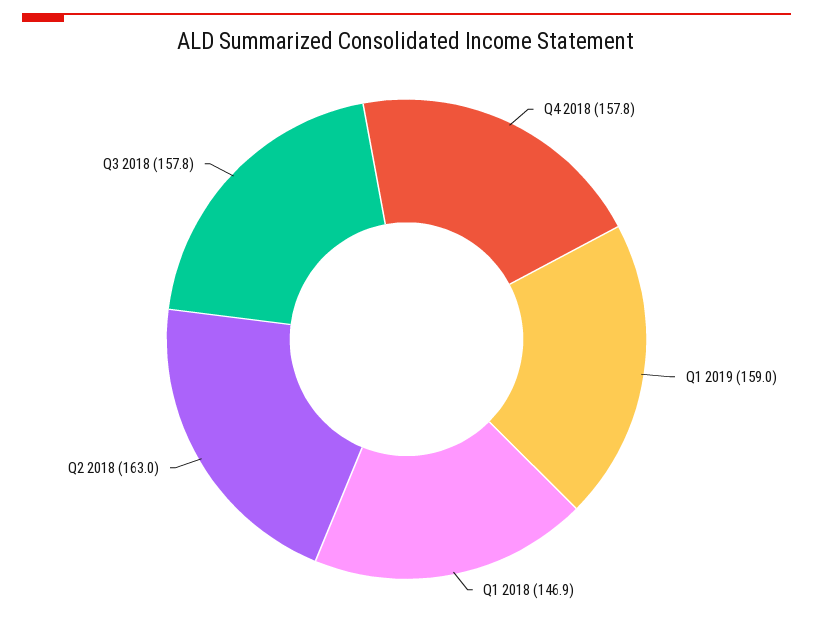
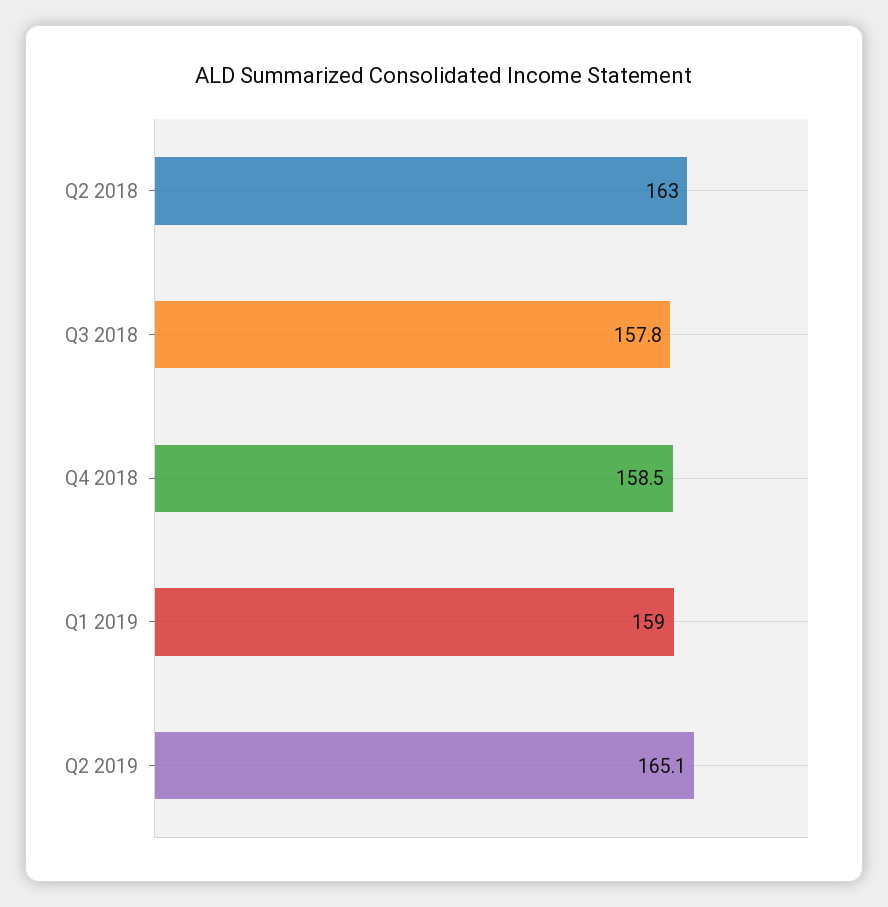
Q4 2018: 157.8 -> 158.5
Q1 2018: 146.9 -> none
Q2 2019: none -> 165.1

